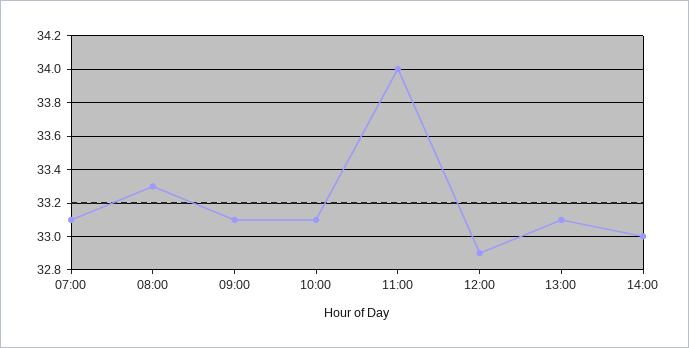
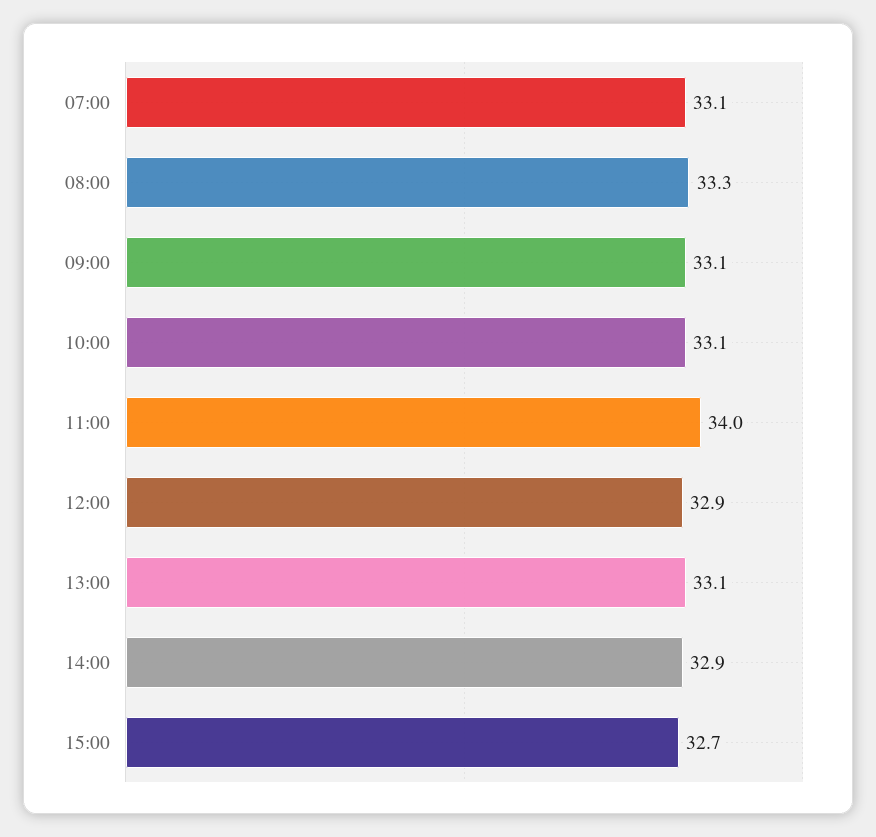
14:00: 33 -> 32.9
15:00: none -> 32.7

